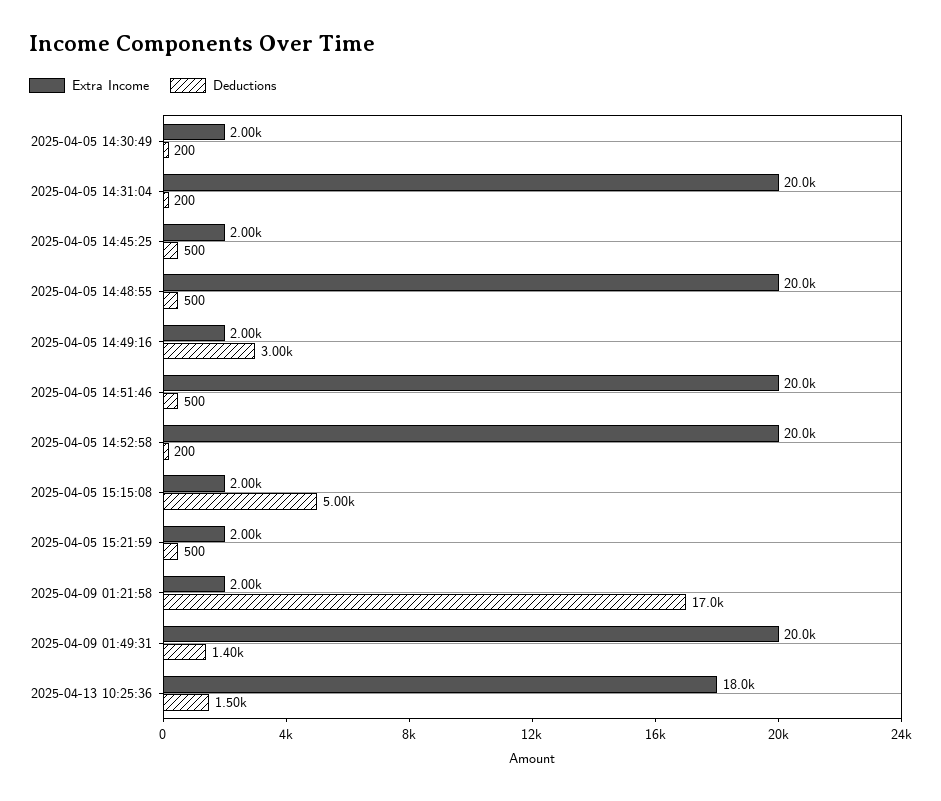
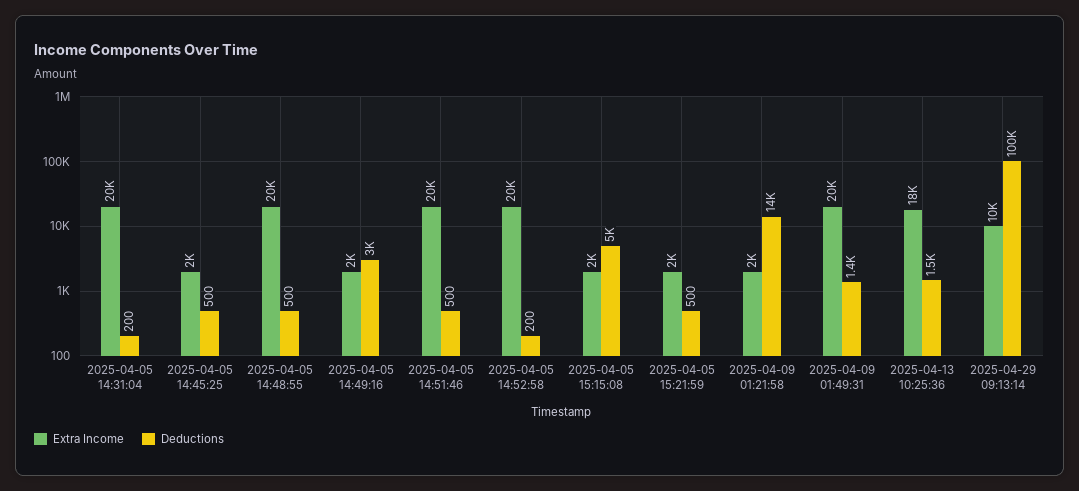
Extra Income, 2025-04-05 14:30:49: 2000 -> none
Deductions, 2025-04-05 14:30:49: 200 -> none
Deductions, 2025-04-09 01:21:58: 17000 -> 14000
Extra Income, 2025-04-29 09:13:14: none -> 10000
Deductions, 2025-04-29 09:13:14: none -> 100000

